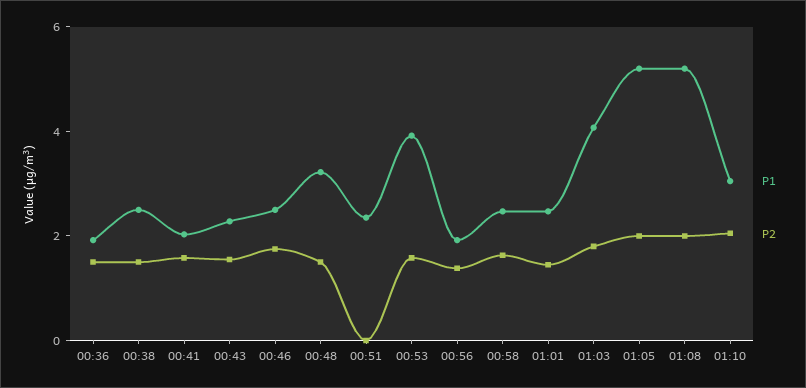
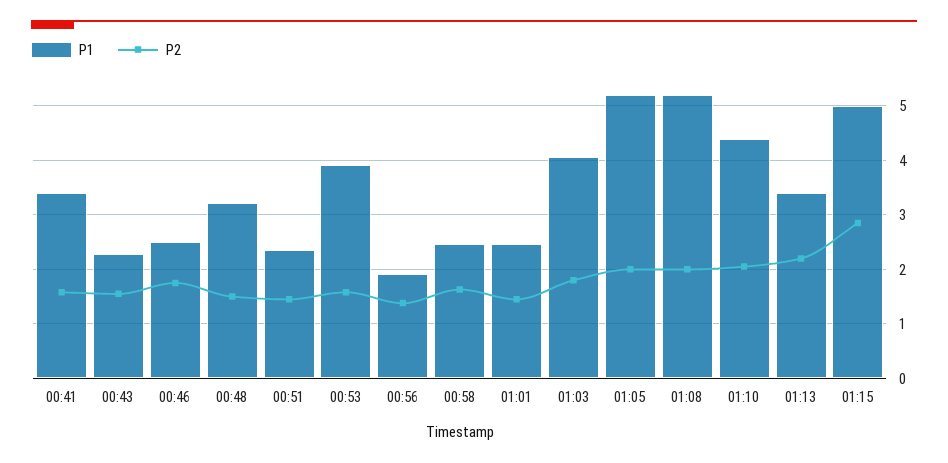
P1, 00:36: 2 -> none
P2, 00:36: 1.5 -> none
P1, 00:38: 2.5 -> none
P2, 00:38: 1.5 -> none
P1, 00:41: 2 -> 3.4
P2, 00:51: 0 -> 1.4
P1, 01:10: 3 -> 4.4
P1, 01:13: none -> 3.4
P2, 01:13: none -> 2.2
P1, 01:15: none -> 5
P2, 01:15: none -> 2.8

